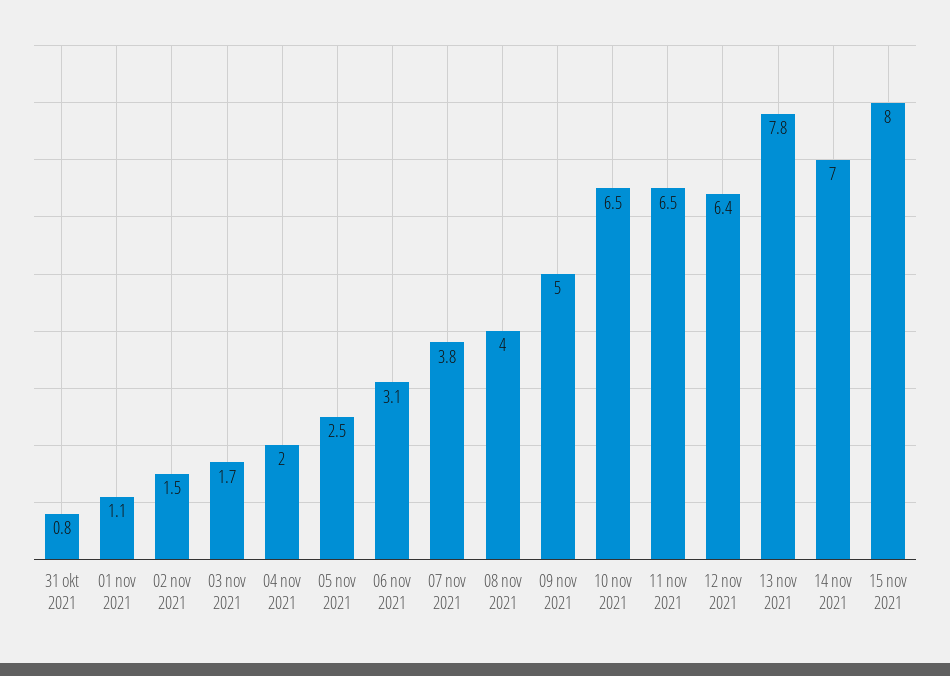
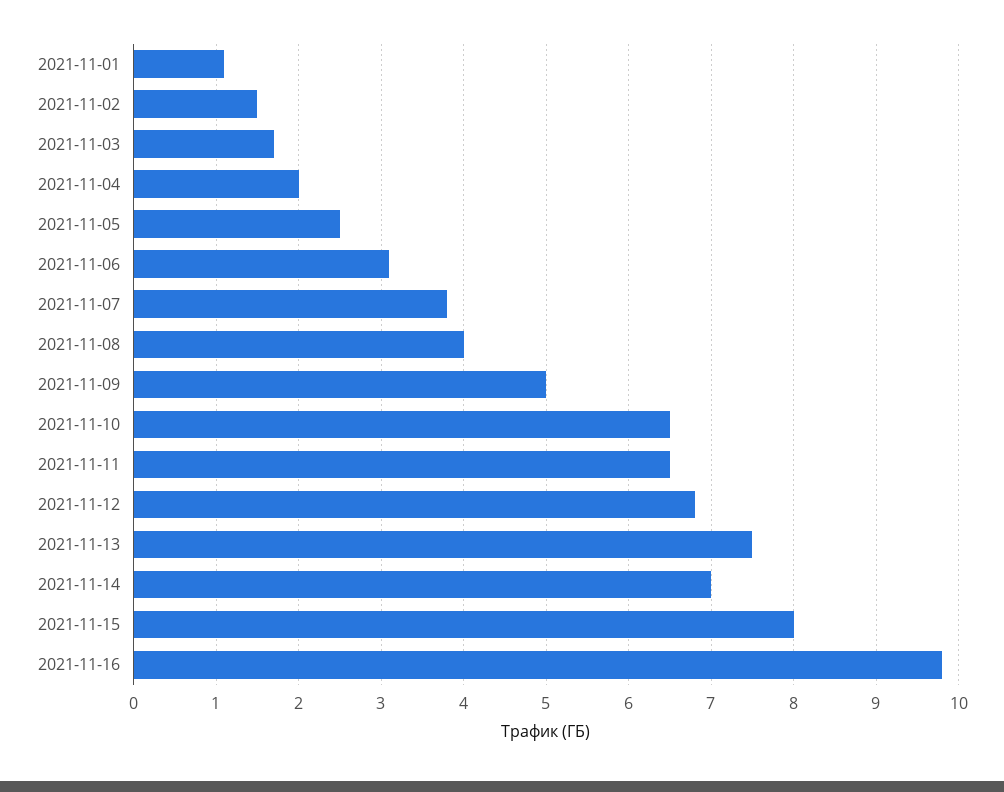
31 okt 2021: 0.8 -> none
12 nov 2021: 6.4 -> 6.8
13 nov 2021: 7.8 -> 7.5
2021-11-16: none -> 9.8

